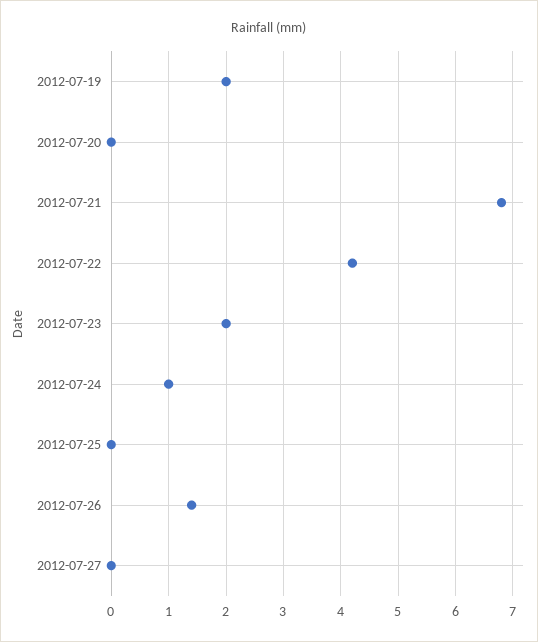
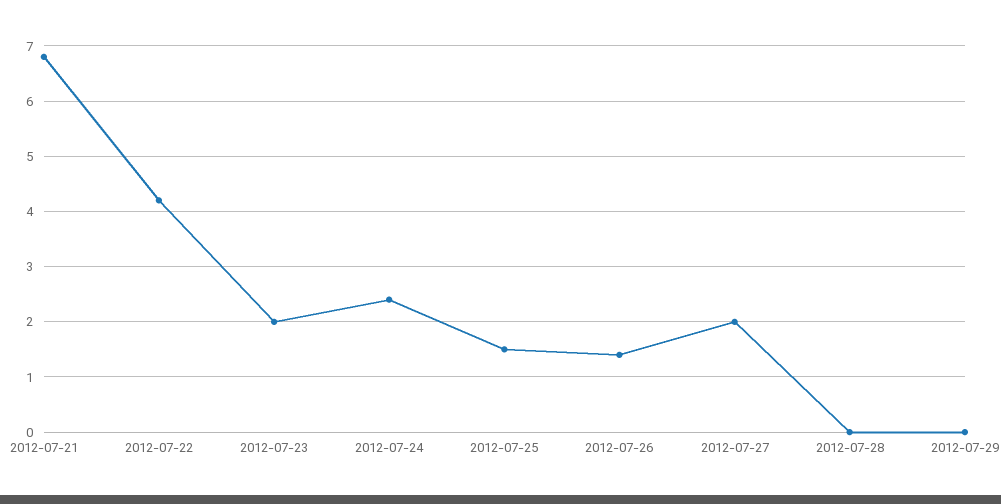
2012-07-19: 2 -> none
2012-07-20: 0 -> none
2012-07-24: 1 -> 2.5
2012-07-25: 0 -> 1.5
2012-07-27: 0 -> 2
2012-07-28: none -> 0
2012-07-29: none -> 0

